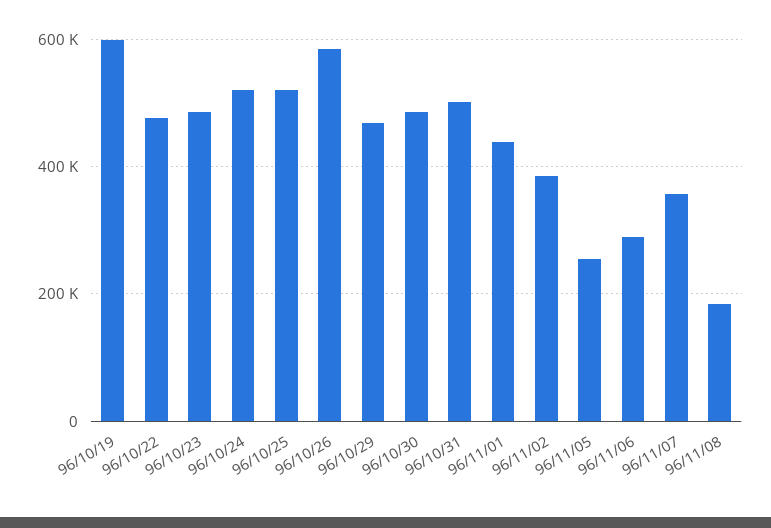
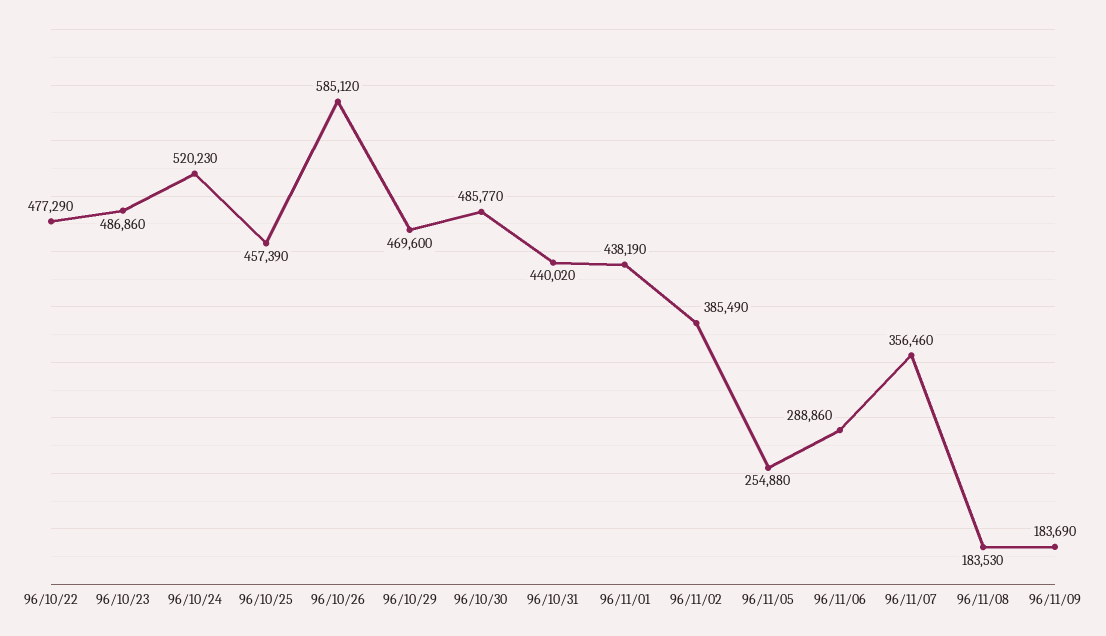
96/10/19: 600000 -> none
96/10/25: 520000 -> 457390
96/10/31: 500000 -> 440020
96/11/09: none -> 183690

